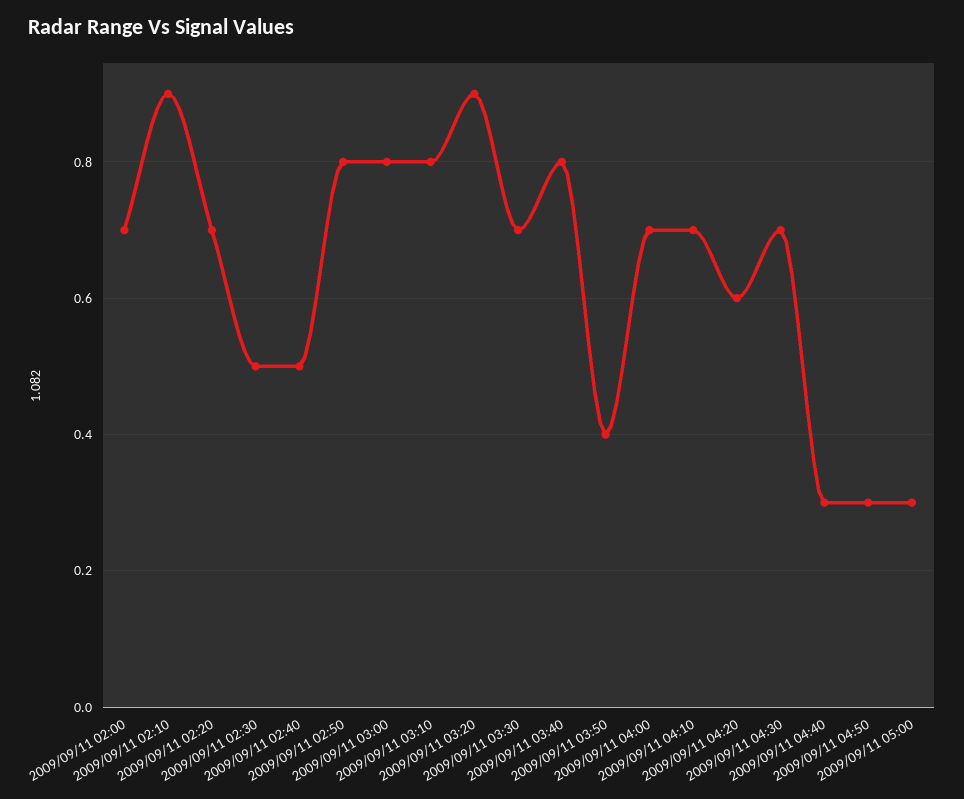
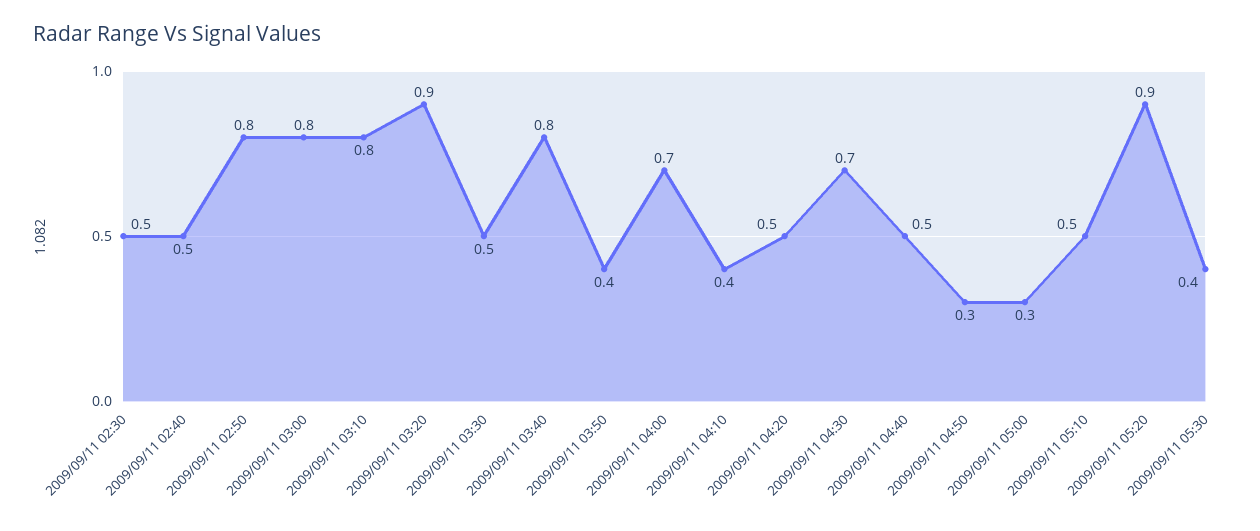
2009/09/11 02:00: 0.7 -> none
2009/09/11 02:10: 0.9 -> none
2009/09/11 02:20: 0.7 -> none
2009/09/11 03:30: 0.7 -> 0.5
2009/09/11 04:10: 0.7 -> 0.4
2009/09/11 04:20: 0.6 -> 0.5
2009/09/11 04:40: 0.3 -> 0.5
2009/09/11 05:10: none -> 0.5
2009/09/11 05:20: none -> 0.9
2009/09/11 05:30: none -> 0.4

